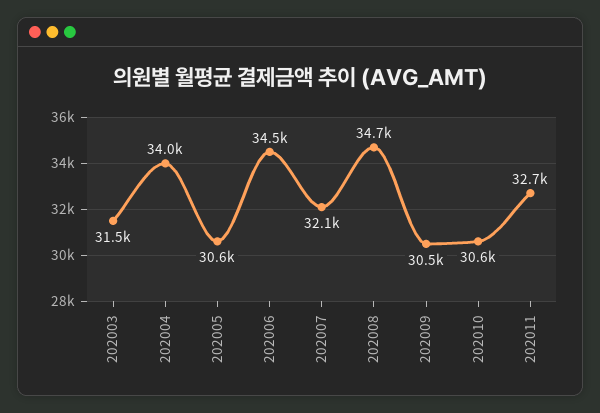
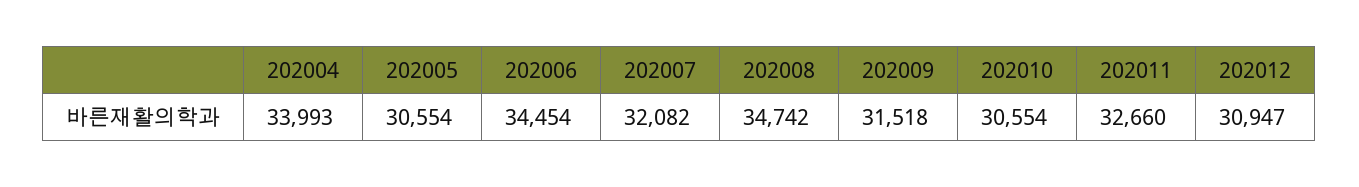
202003: 31500 -> none
202009: 30500 -> 31518
202012: none -> 30947

